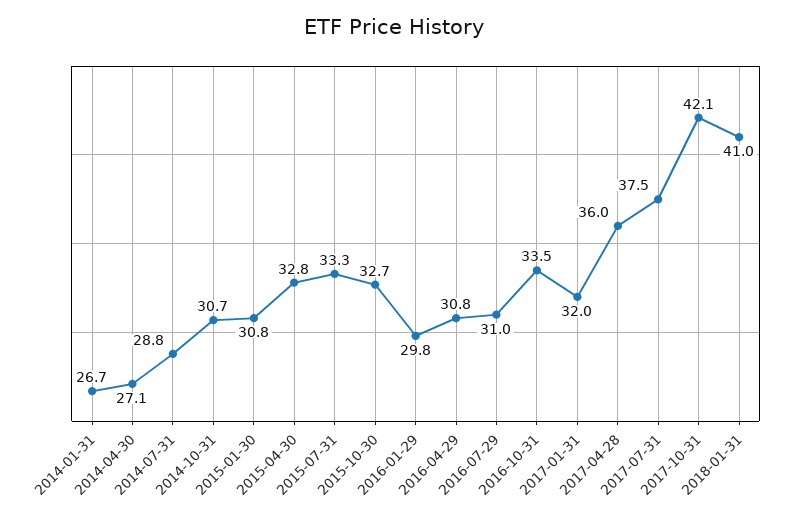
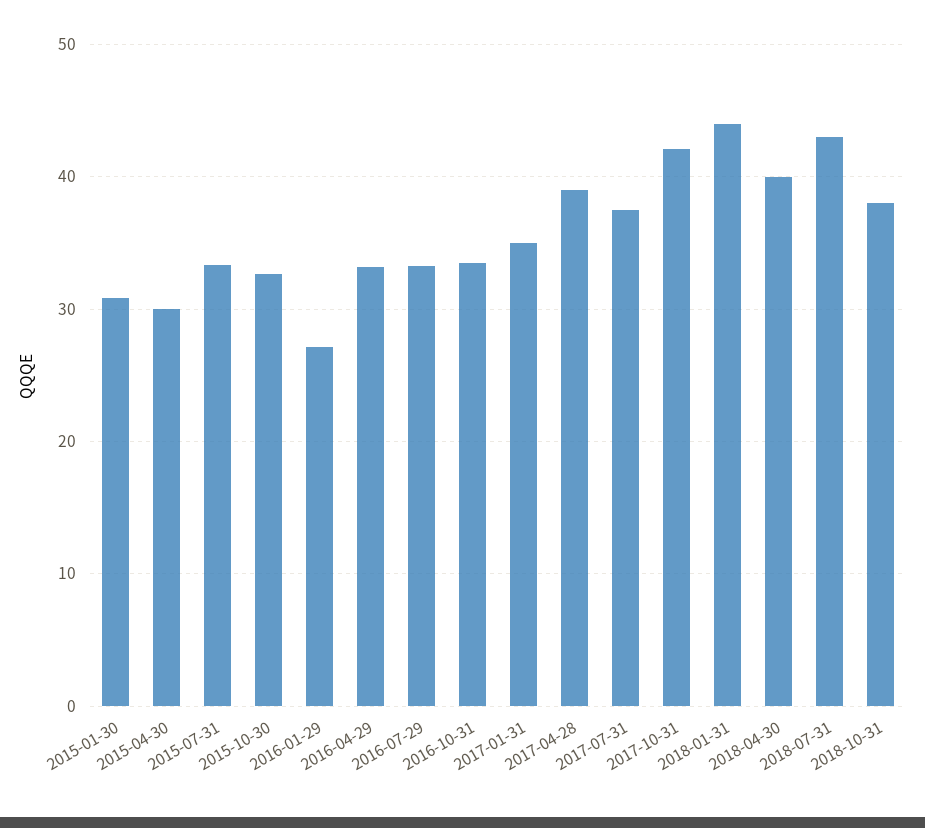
2014-01-31: 26.7 -> none
2014-04-30: 27.1 -> none
2014-07-31: 28.8 -> none
2014-10-31: 30.7 -> none
2015-04-30: 32.8 -> 30
2016-01-29: 29.8 -> 27
2016-04-29: 30.8 -> 33
2016-07-29: 31 -> 33
2017-01-31: 32 -> 35
2017-04-28: 36 -> 39
2018-01-31: 41 -> 44
2018-04-30: none -> 40
2018-07-31: none -> 43
2018-10-31: none -> 38

